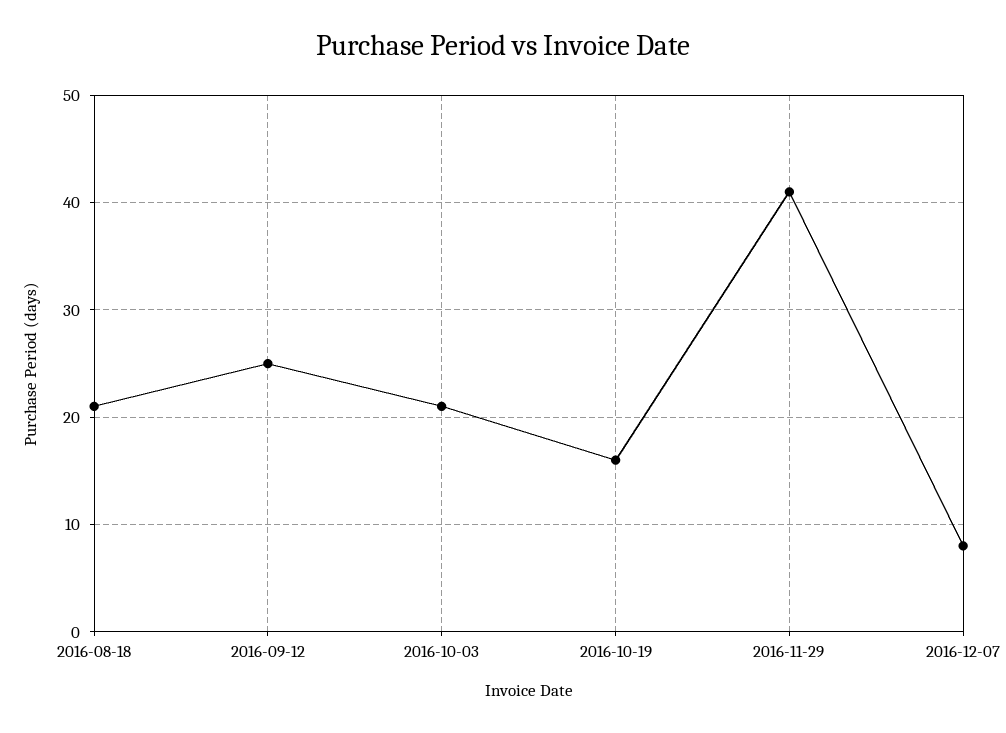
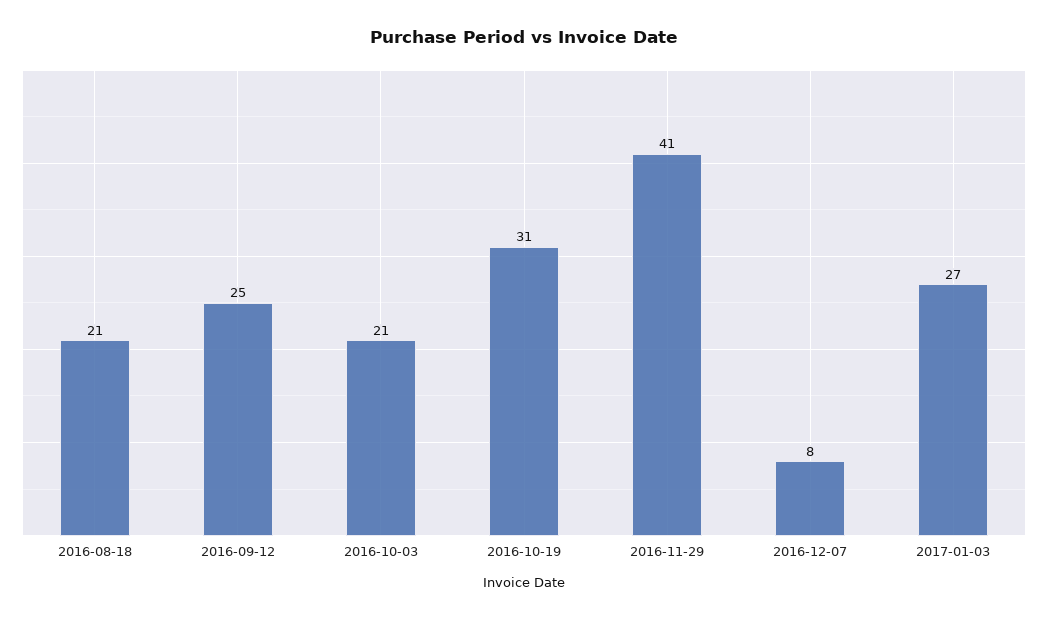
2016-10-19: 16 -> 31
2017-01-03: none -> 27

